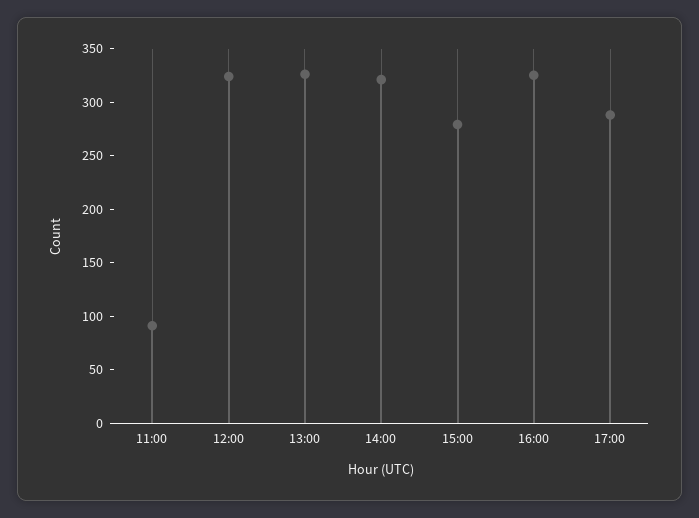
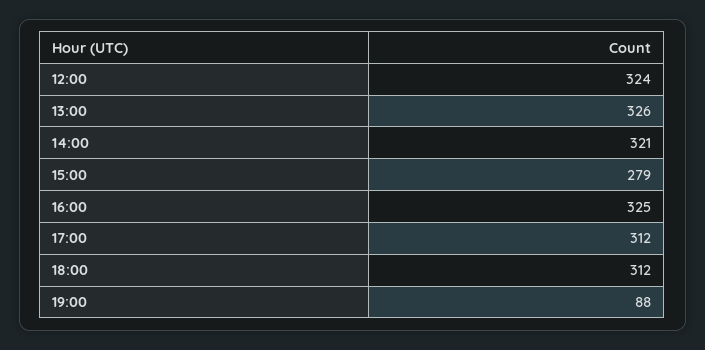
11:00: 90 -> none
17:00: 290 -> 312
18:00: none -> 312
19:00: none -> 88

